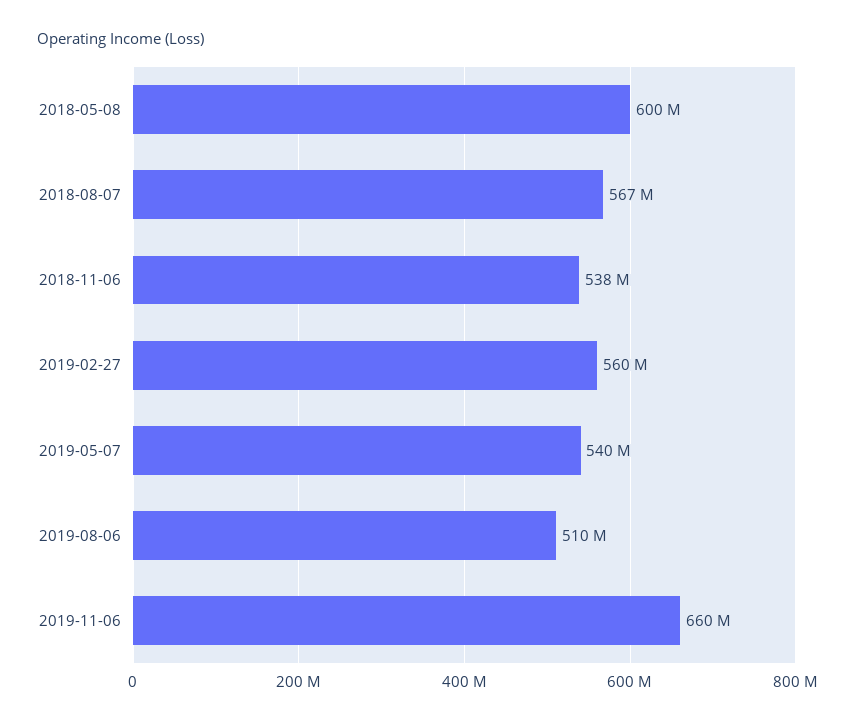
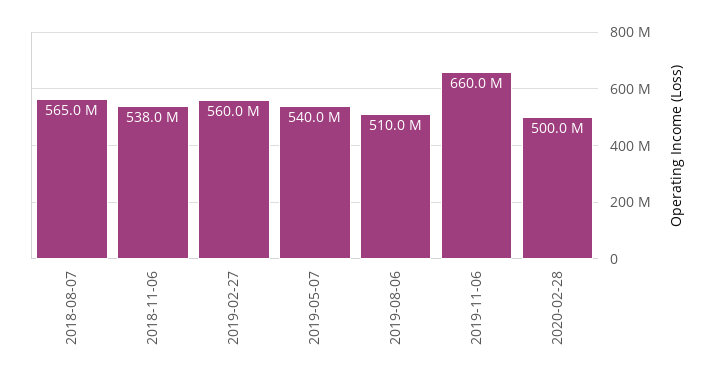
2018-05-08: 600000000 -> none
2018-08-07: 567000000 -> 565000000
2020-02-28: none -> 500000000

